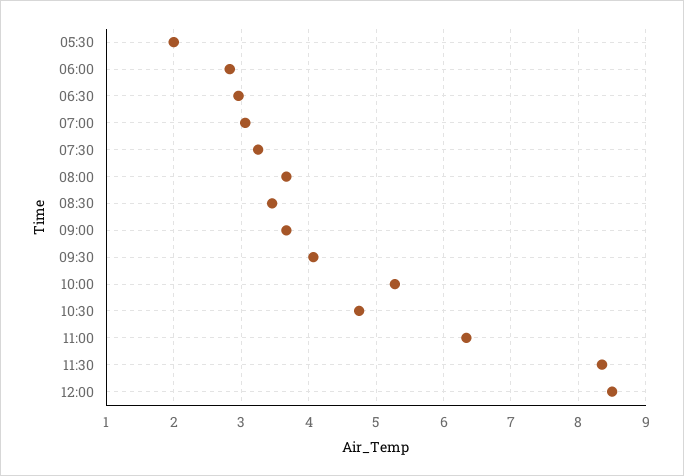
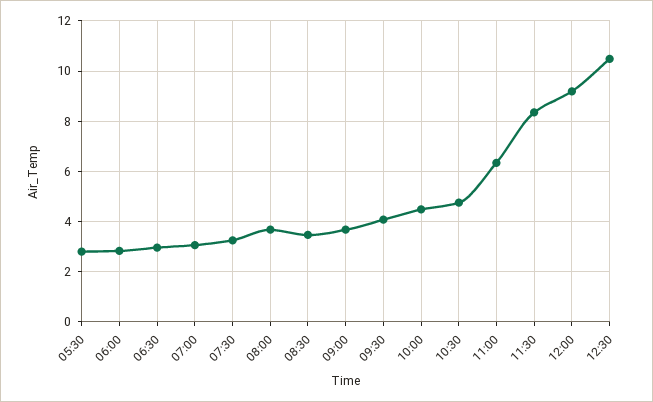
05:30: 2 -> 2.75
10:00: 5.3 -> 4.5
12:00: 8.5 -> 9.25
12:30: none -> 10.5

